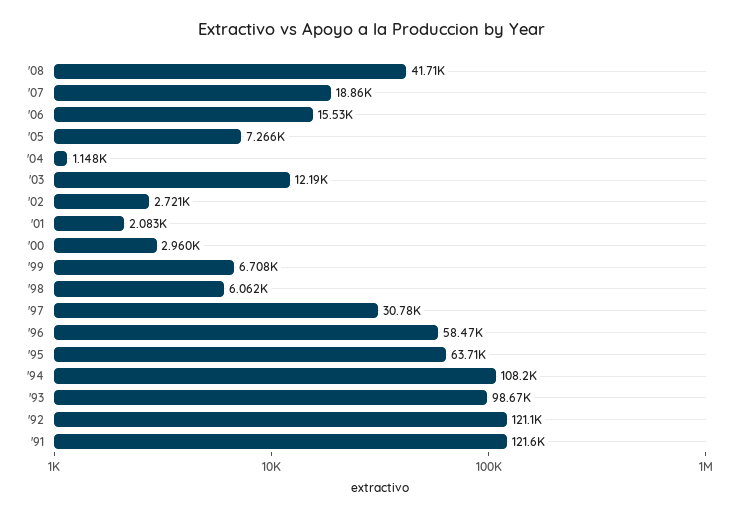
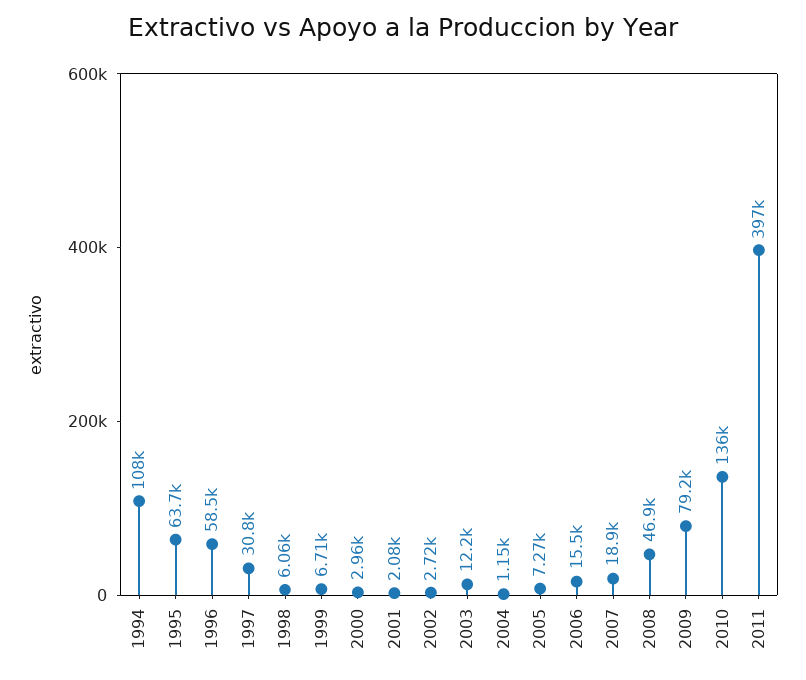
'08: 41710 -> 46900
'93: 98670 -> none
'92: 121100 -> none
'91: 121600 -> none
2009: none -> 79200
2010: none -> 136000
2011: none -> 397000

